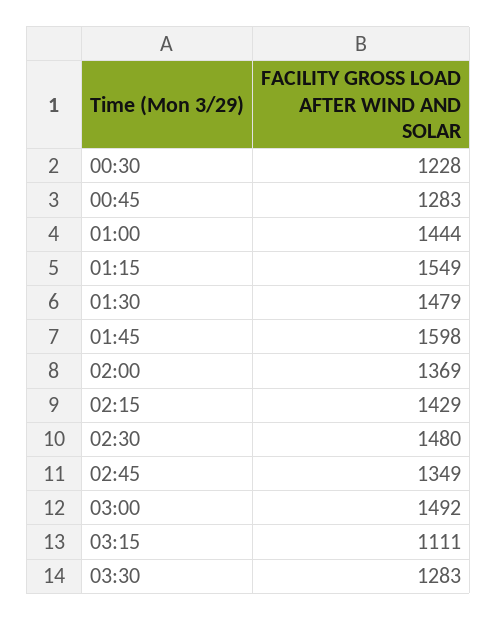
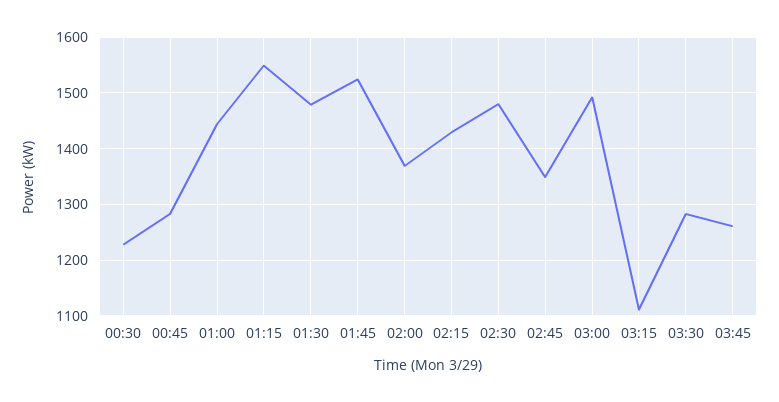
01:45: 1598 -> 1520
03:45: none -> 1260

